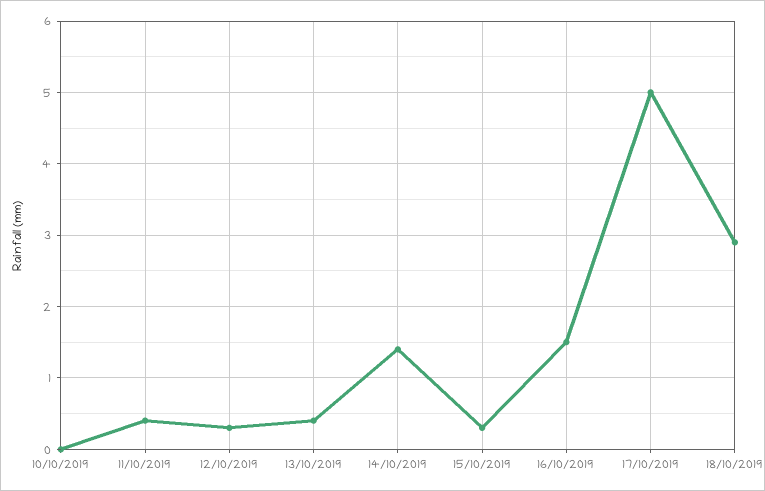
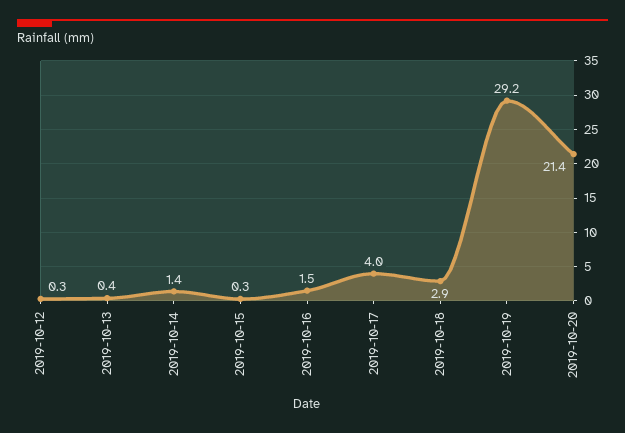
10/10/2019: 0 -> none
11/10/2019: 0.4 -> none
17/10/2019: 5 -> 4
2019-10-19: none -> 29.2
2019-10-20: none -> 21.4

